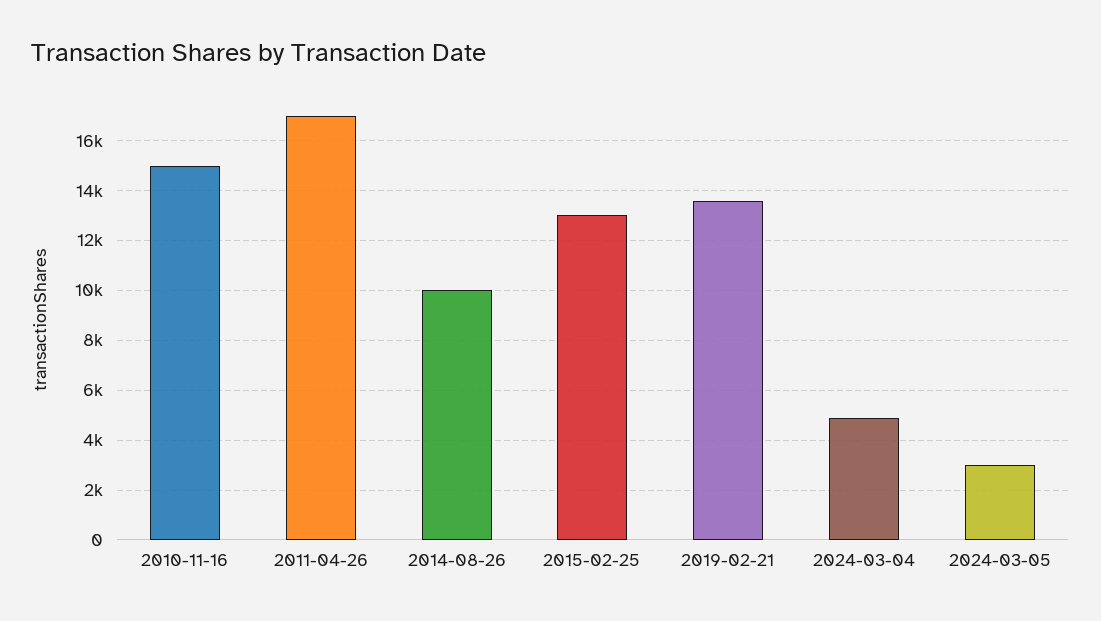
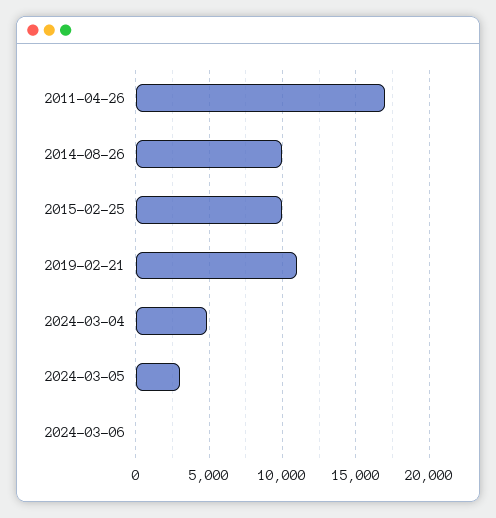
2010-11-16: 15000 -> none
2015-02-25: 13000 -> 10000
2019-02-21: 13500 -> 11000
2024-03-06: none -> 0

